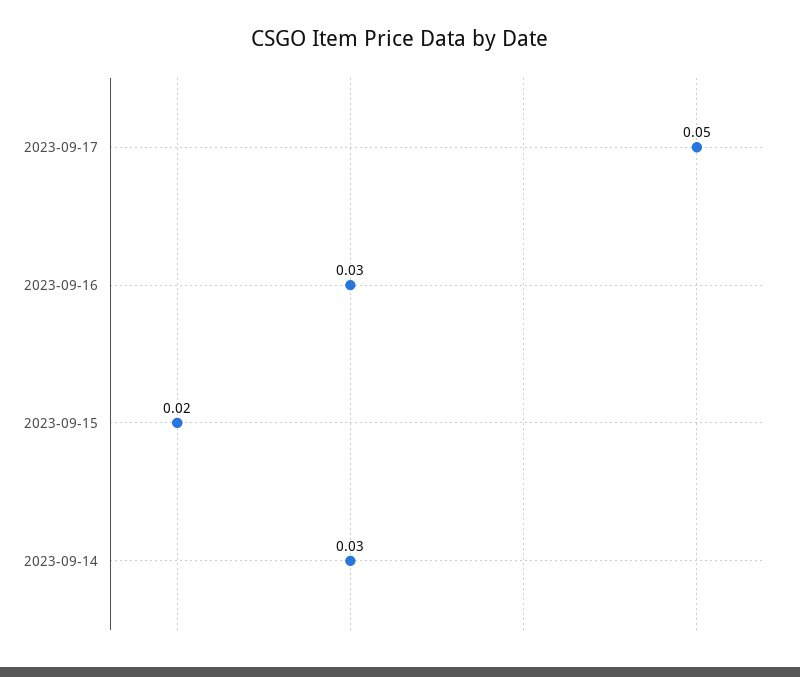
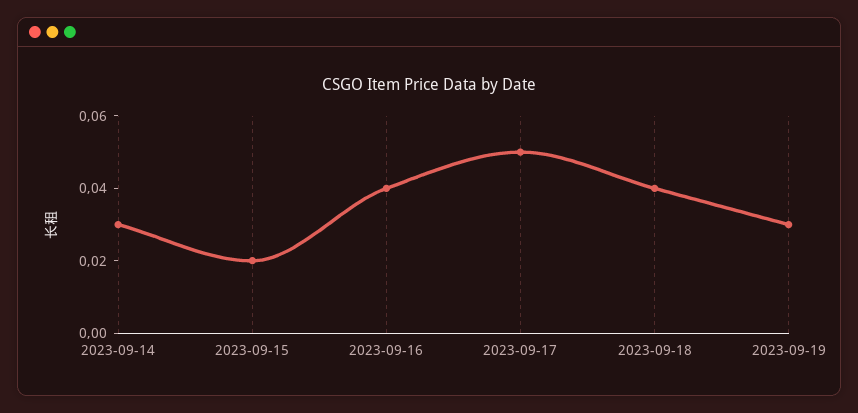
2023-09-16: 0.03 -> 0.04
2023-09-18: none -> 0.04
2023-09-19: none -> 0.03

